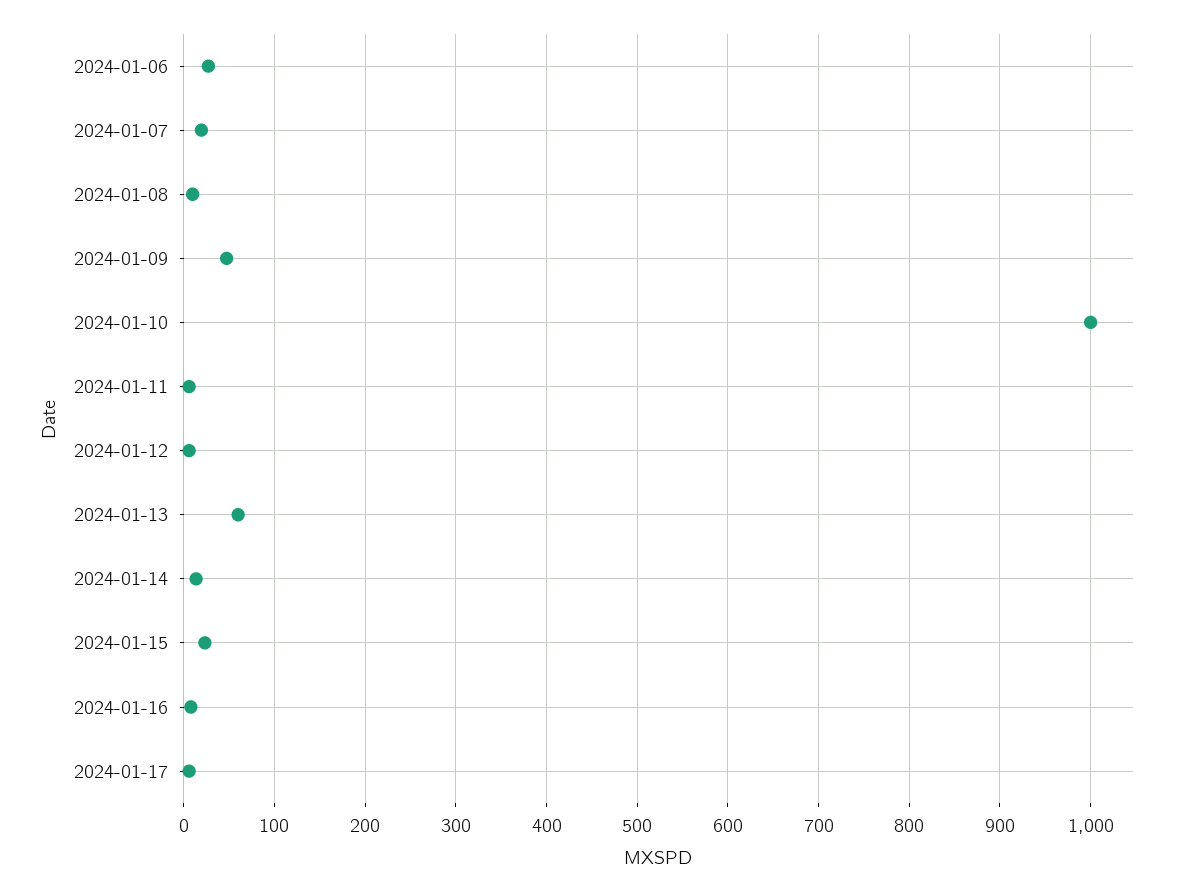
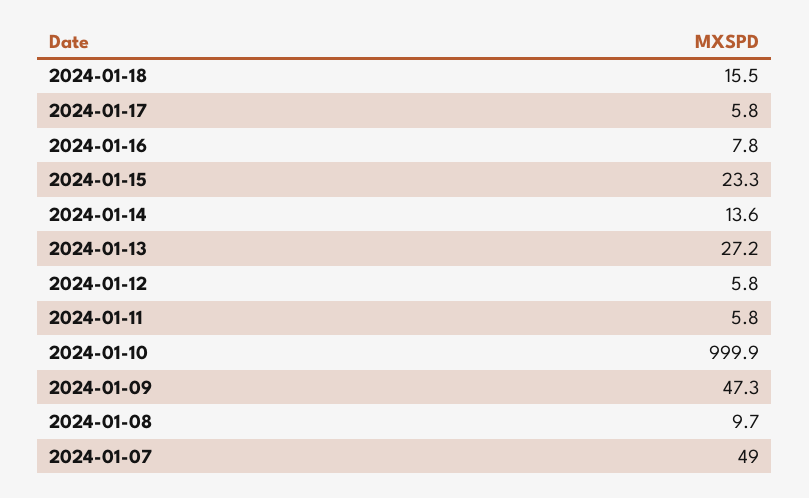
2024-01-06: 30 -> none
2024-01-07: 20 -> 49
2024-01-13: 60 -> 27.2
2024-01-18: none -> 15.5

